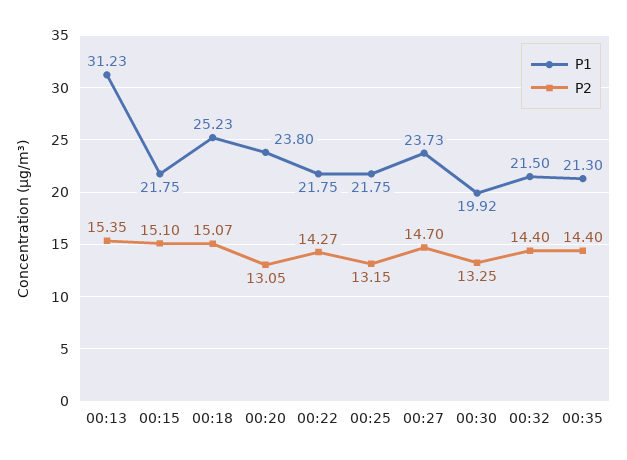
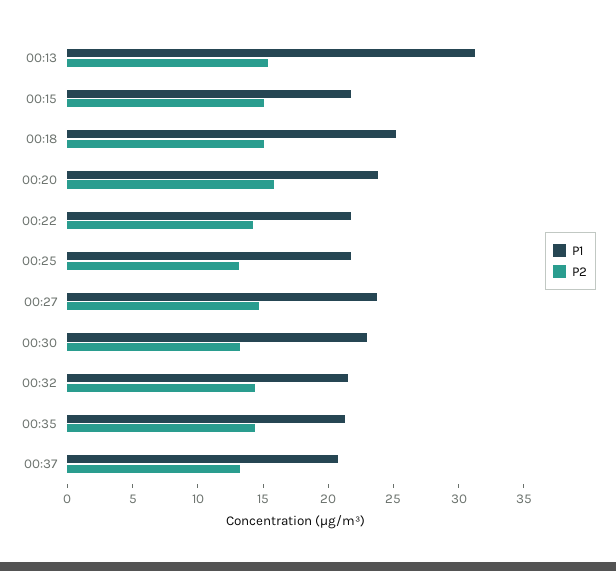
P2, 00:20: 13.05 -> 16
P1, 00:30: 19.92 -> 23
P1, 00:37: none -> 21
P2, 00:37: none -> 13

